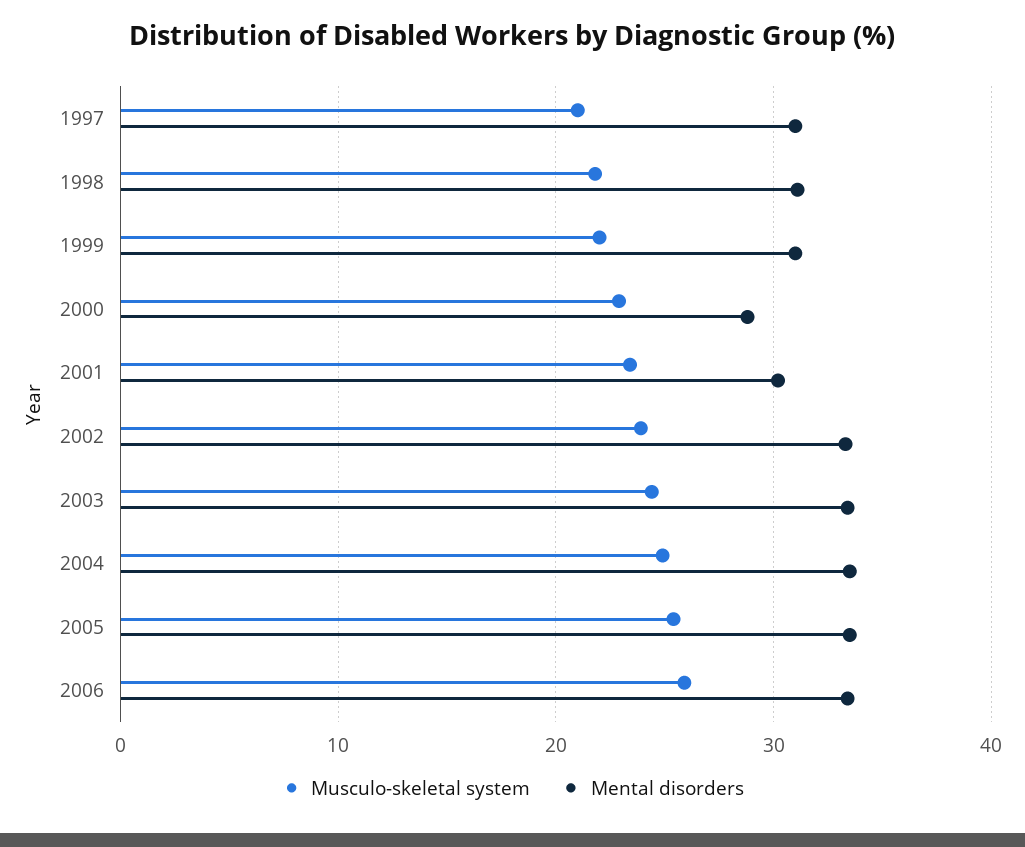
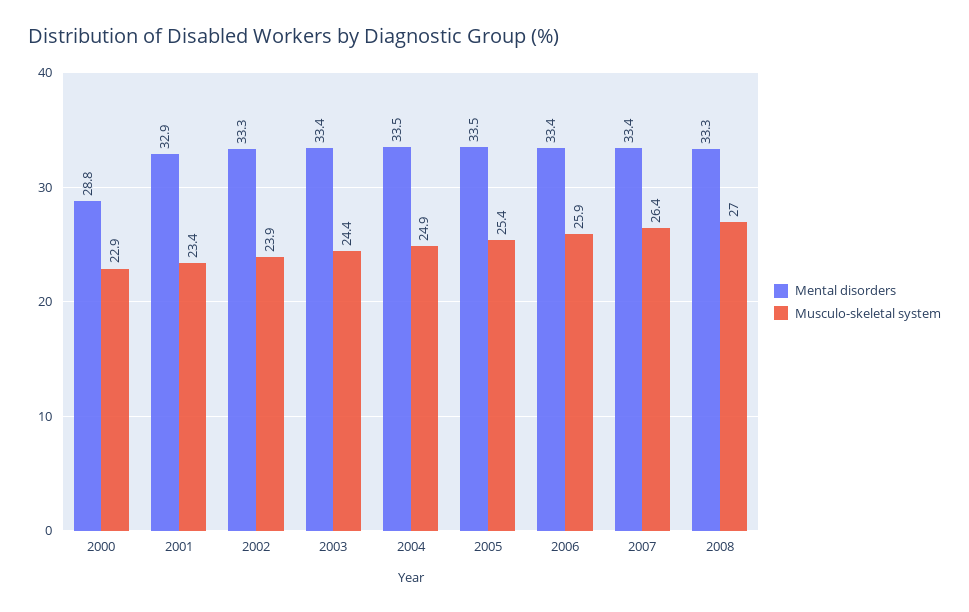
Musculo-skeletal system, 1997: 21 -> none
Mental disorders, 1997: 31 -> none
Musculo-skeletal system, 1998: 22 -> none
Mental disorders, 1998: 31 -> none
Musculo-skeletal system, 1999: 22 -> none
Mental disorders, 1999: 31 -> none
Mental disorders, 2001: 30 -> 32.9
Mental disorders, 2007: none -> 33.4
Musculo-skeletal system, 2007: none -> 26.4
Mental disorders, 2008: none -> 33.3
Musculo-skeletal system, 2008: none -> 27

